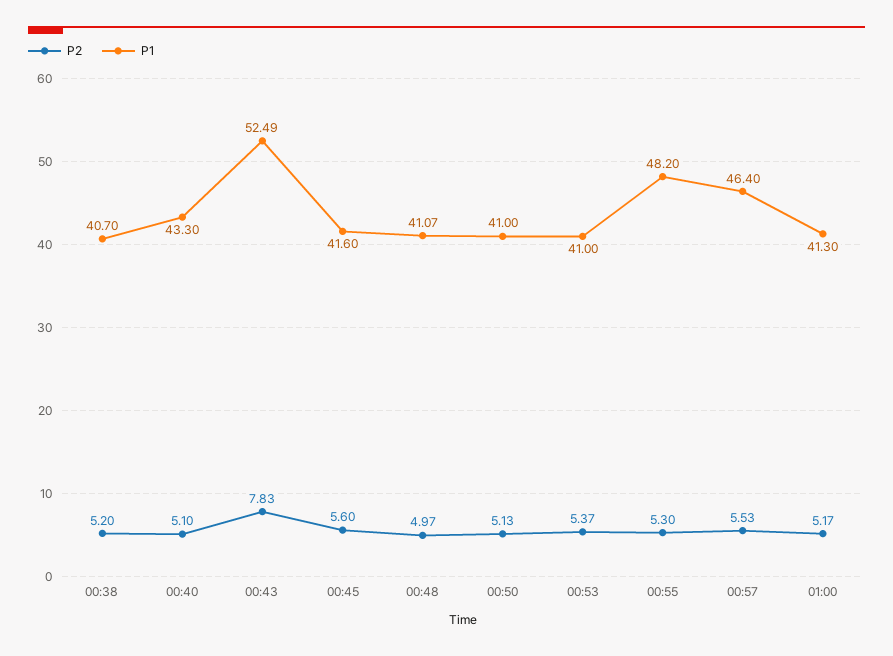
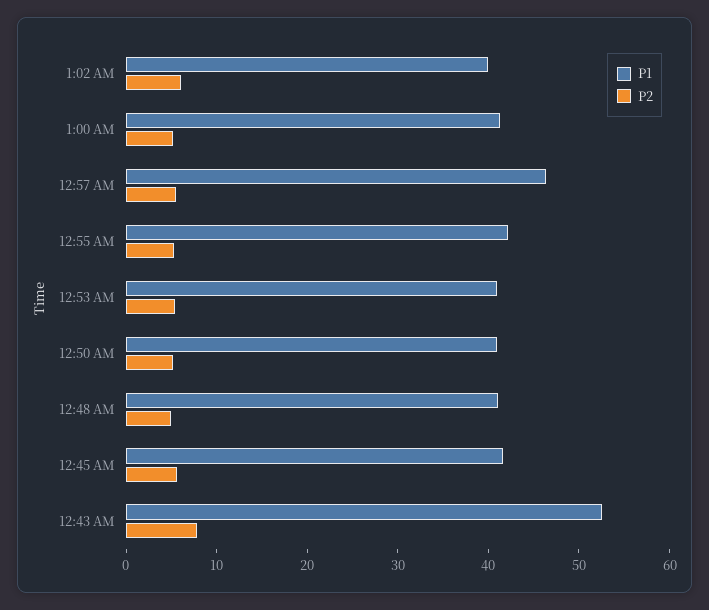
P2, 00:38: 5.2 -> none
P1, 00:38: 40.7 -> none
P2, 00:40: 5.1 -> none
P1, 00:40: 43.3 -> none
P1, 00:55: 48.2 -> 42
P1, 1:02 AM: none -> 40
P2, 1:02 AM: none -> 6

